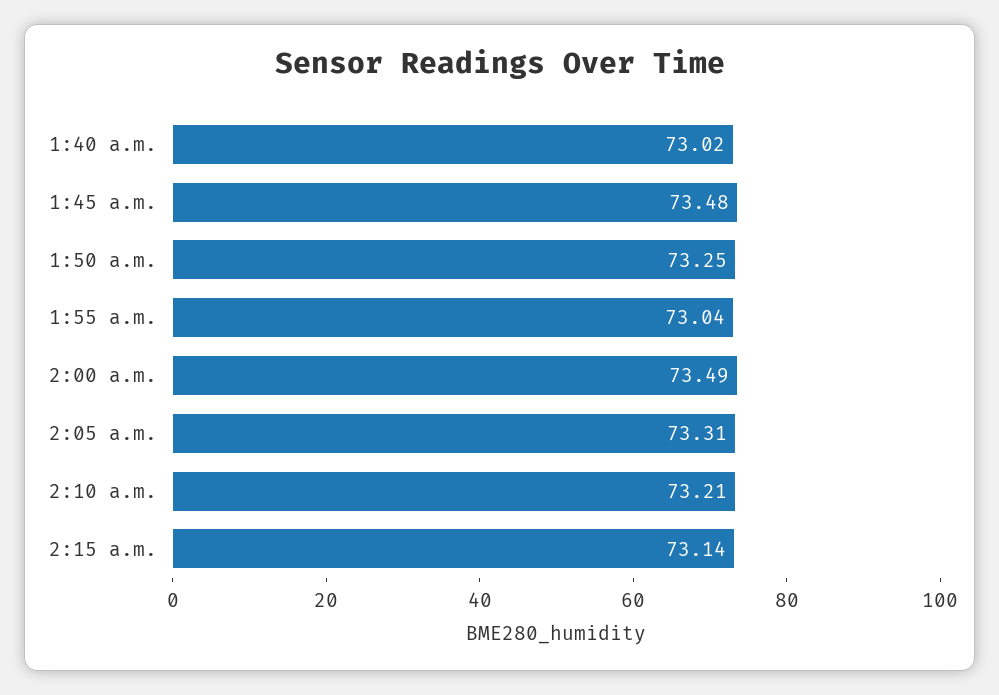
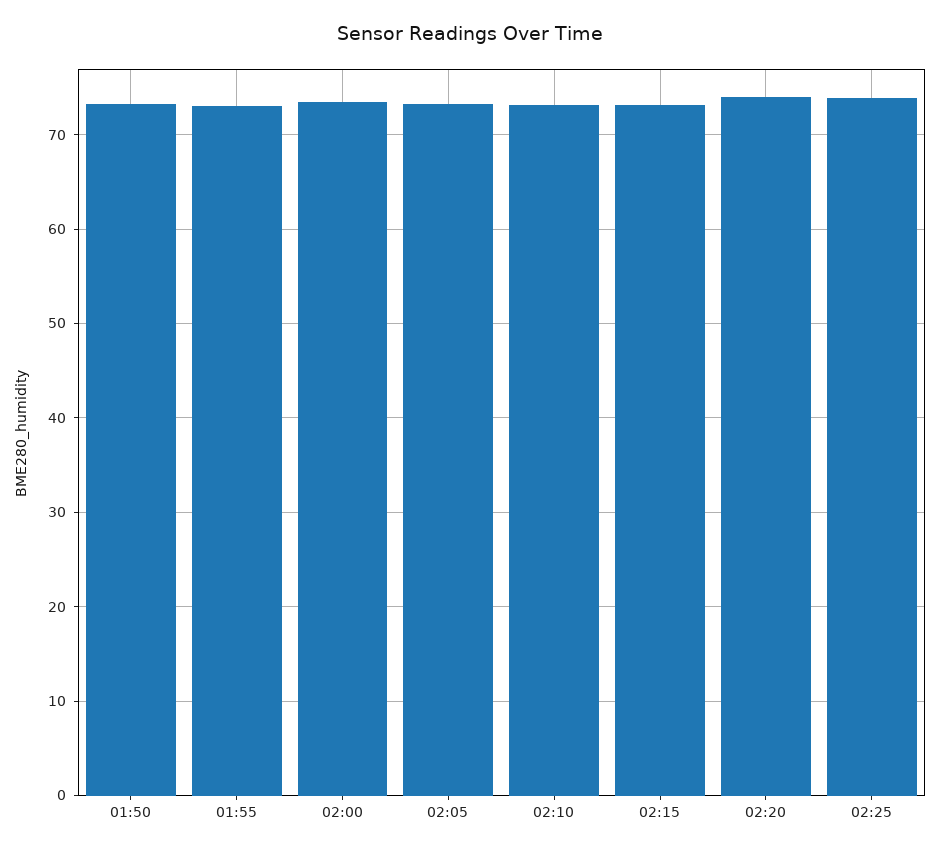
1:40 a.m.: 73.02 -> none
1:45 a.m.: 73.48 -> none
02:20: none -> 74
02:25: none -> 74

